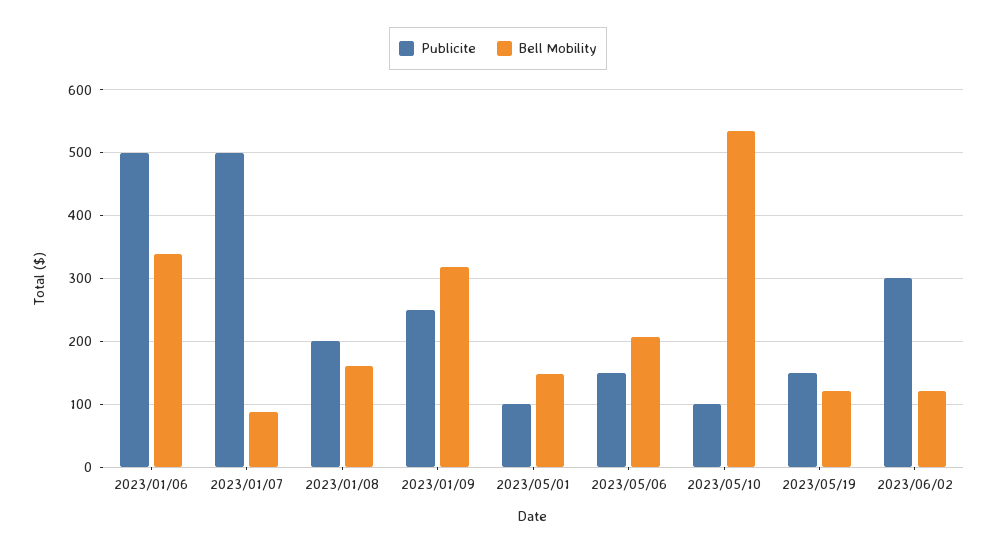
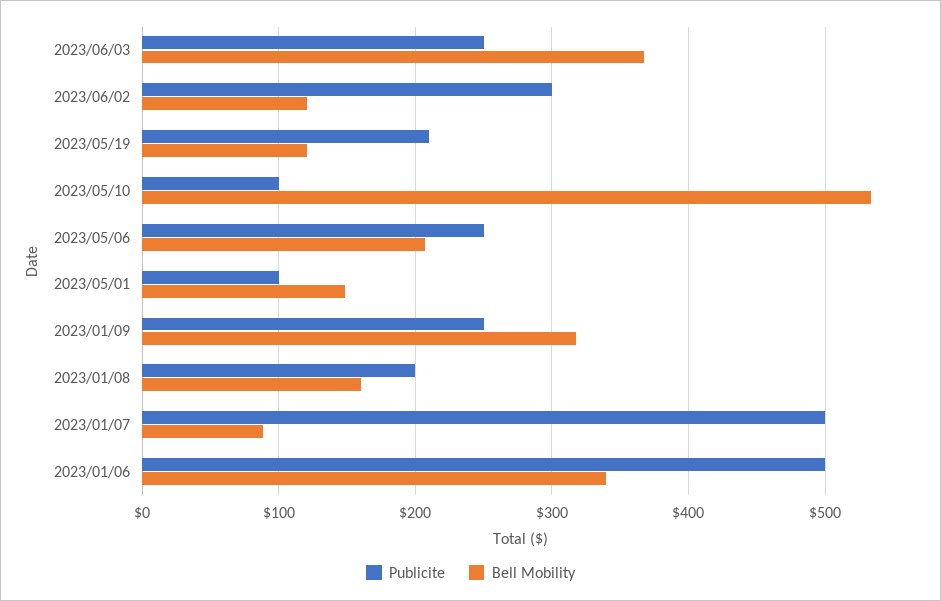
Publicite, 2023/05/06: 150 -> 250
Publicite, 2023/05/19: 150 -> 210
Publicite, 2023/06/03: none -> 250
Bell Mobility, 2023/06/03: none -> 370

